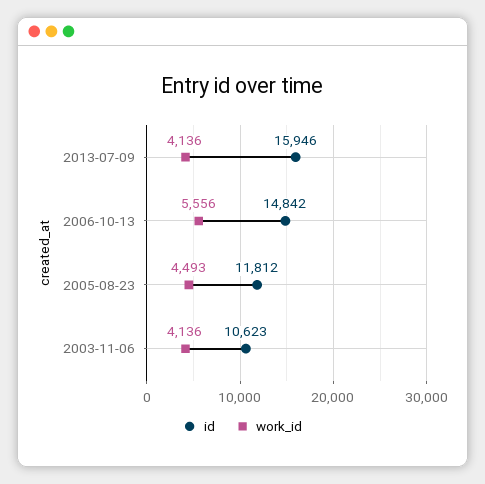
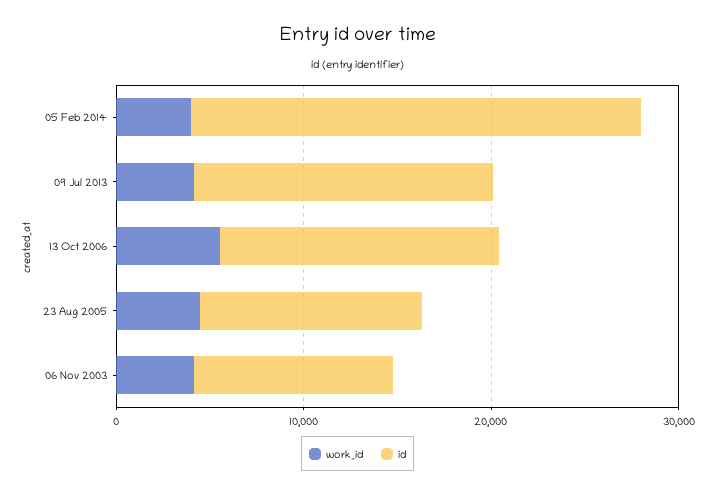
work_id, 05 Feb 2014: none -> 4000
id, 05 Feb 2014: none -> 24000

